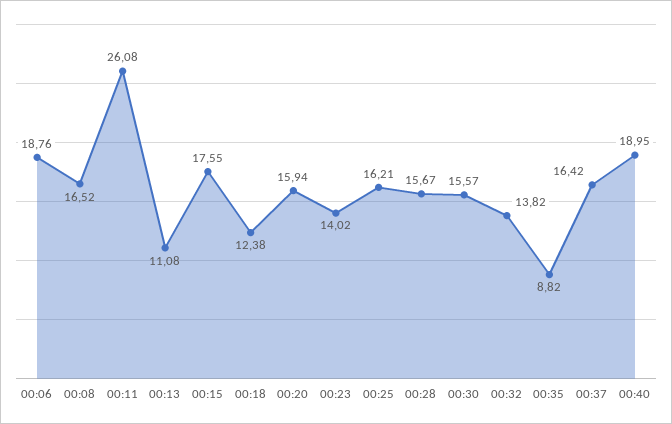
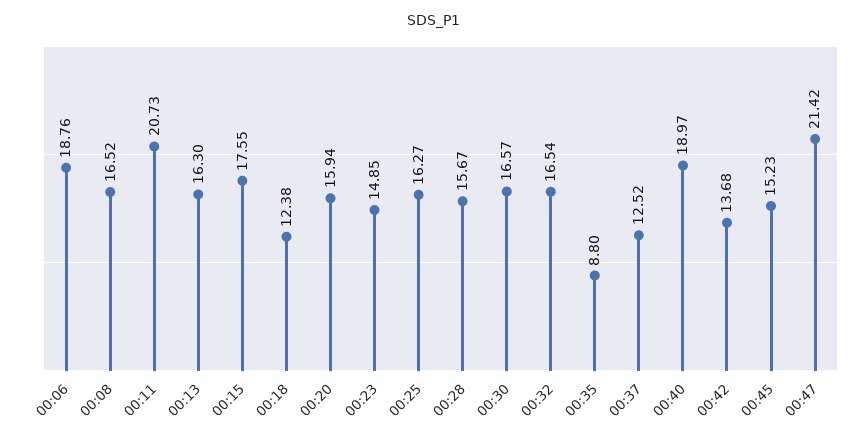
00:11: 26.08 -> 20.73
00:13: 11.08 -> 16.3
00:23: 14.02 -> 14.85
00:25: 16.21 -> 16.27
00:30: 15.57 -> 16.57
00:32: 13.82 -> 16.54
00:35: 8.82 -> 8.8
00:37: 16.42 -> 12.52
00:40: 18.95 -> 18.97
00:42: none -> 13.68
00:45: none -> 15.23
00:47: none -> 21.42

